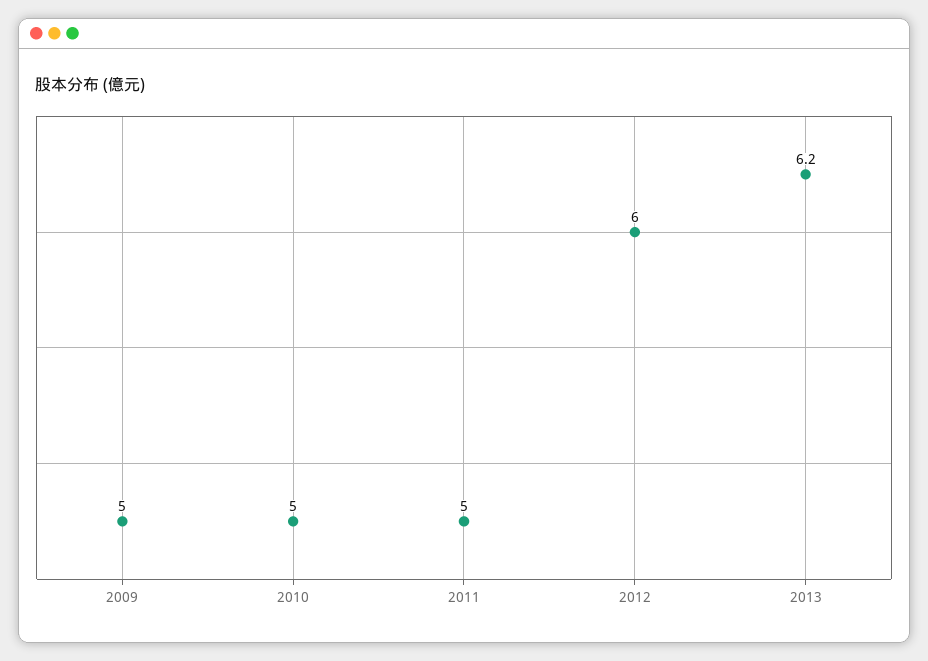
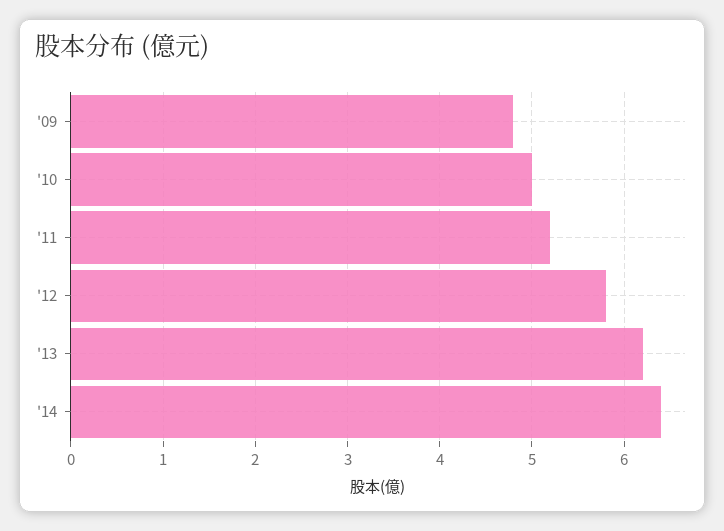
2009: 5 -> 4.8
2011: 5 -> 5.2
2012: 6 -> 5.8
'14: none -> 6.4

